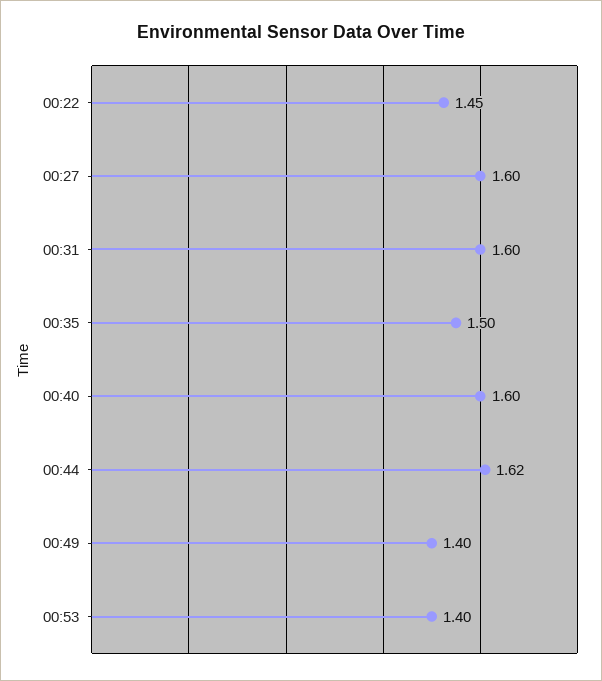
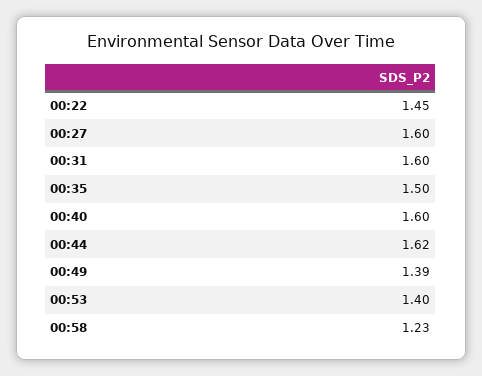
00:49: 1.4 -> 1.39
00:58: none -> 1.23

